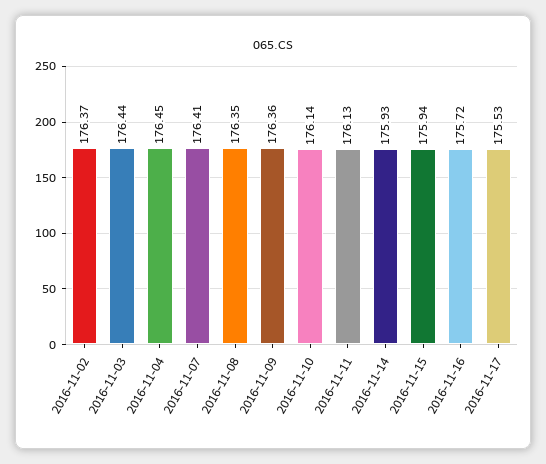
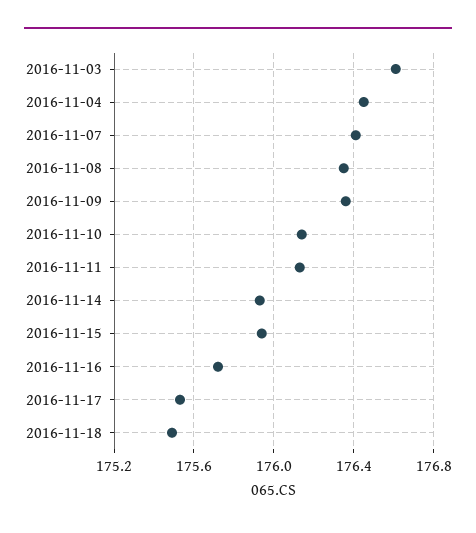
2016-11-02: 176.37 -> none
2016-11-03: 176.44 -> 176.6
2016-11-18: none -> 175.5

